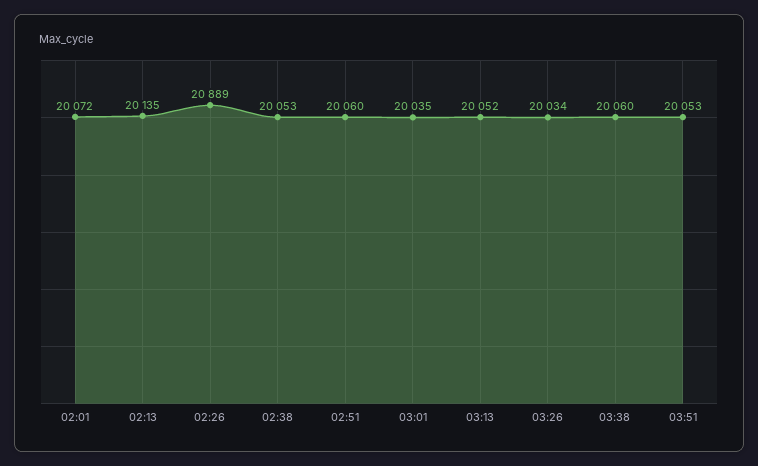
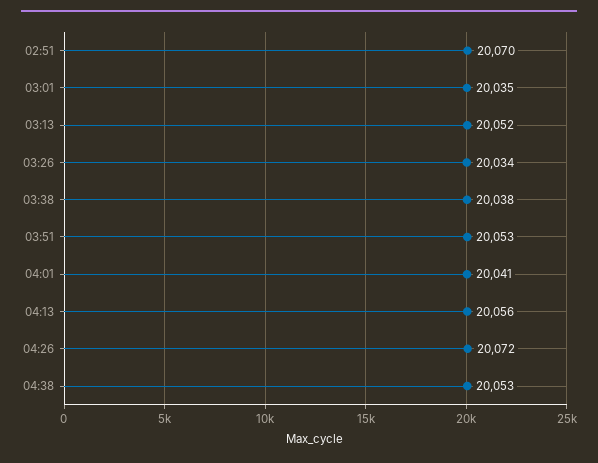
02:01: 20072 -> none
02:13: 20135 -> none
02:26: 20889 -> none
02:38: 20053 -> none
02:51: 20060 -> 20070
03:38: 20060 -> 20038
04:01: none -> 20041
04:13: none -> 20056
04:26: none -> 20072
04:38: none -> 20053

